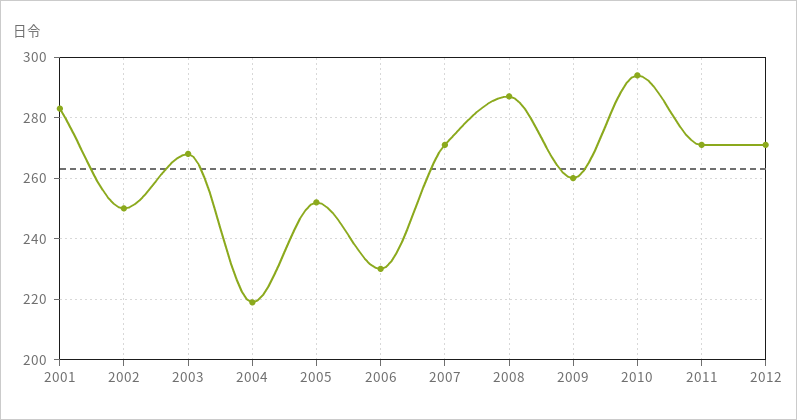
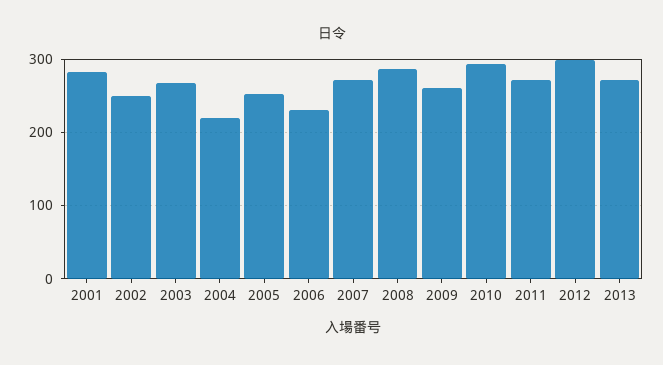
2012: 270 -> 300
2013: none -> 270

